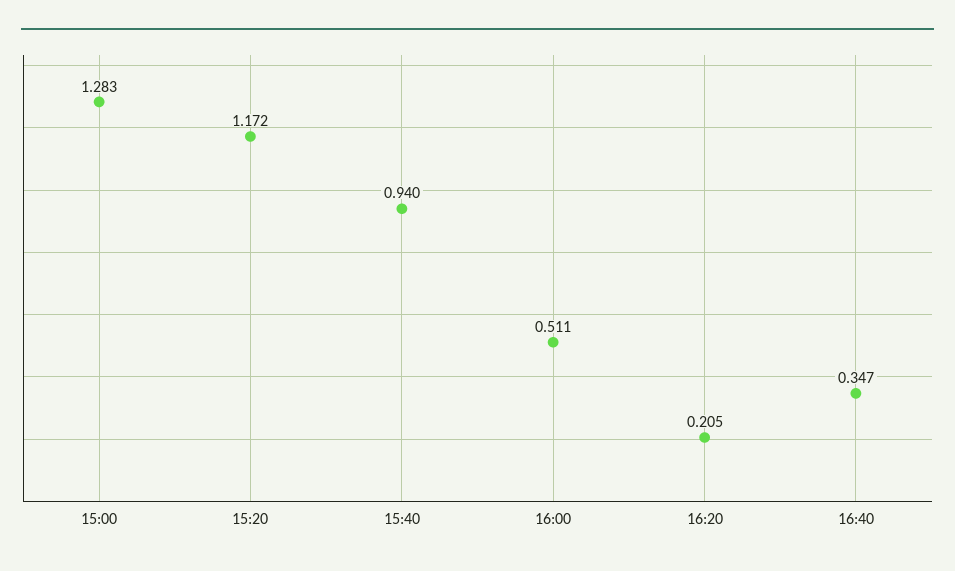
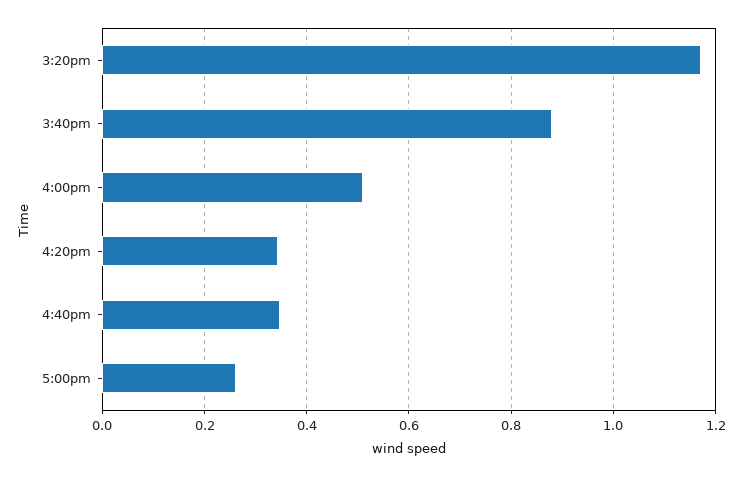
15:00: 1.283 -> none
15:40: 0.94 -> 0.88
16:20: 0.205 -> 0.34
5:00pm: none -> 0.26

